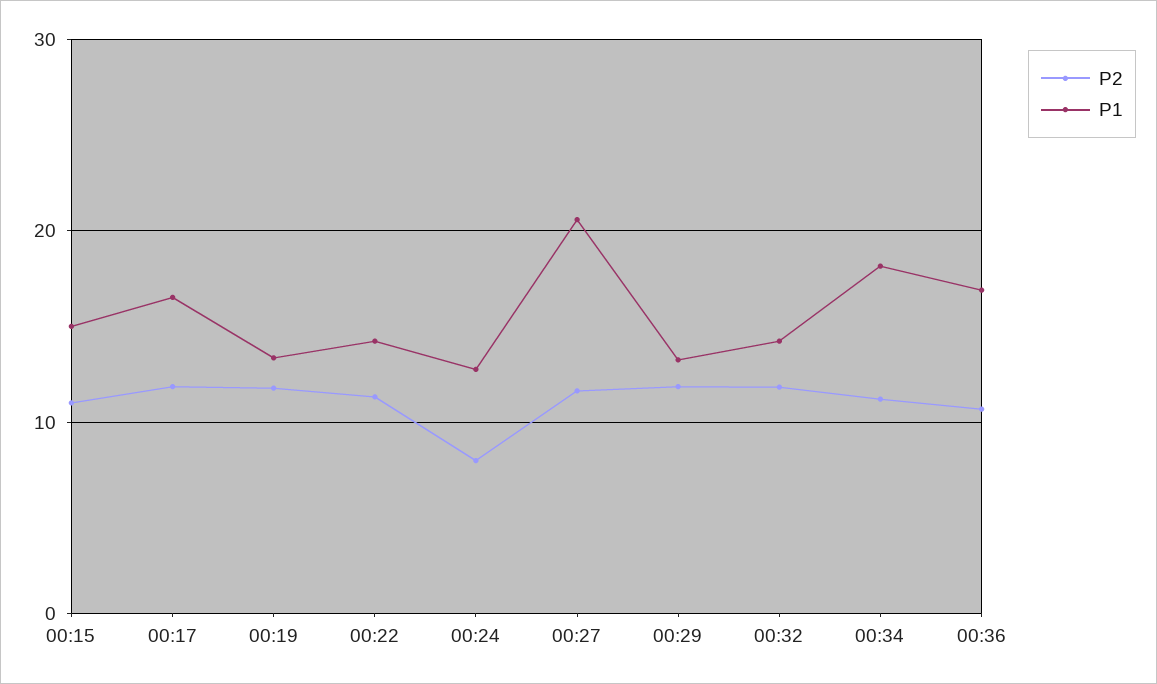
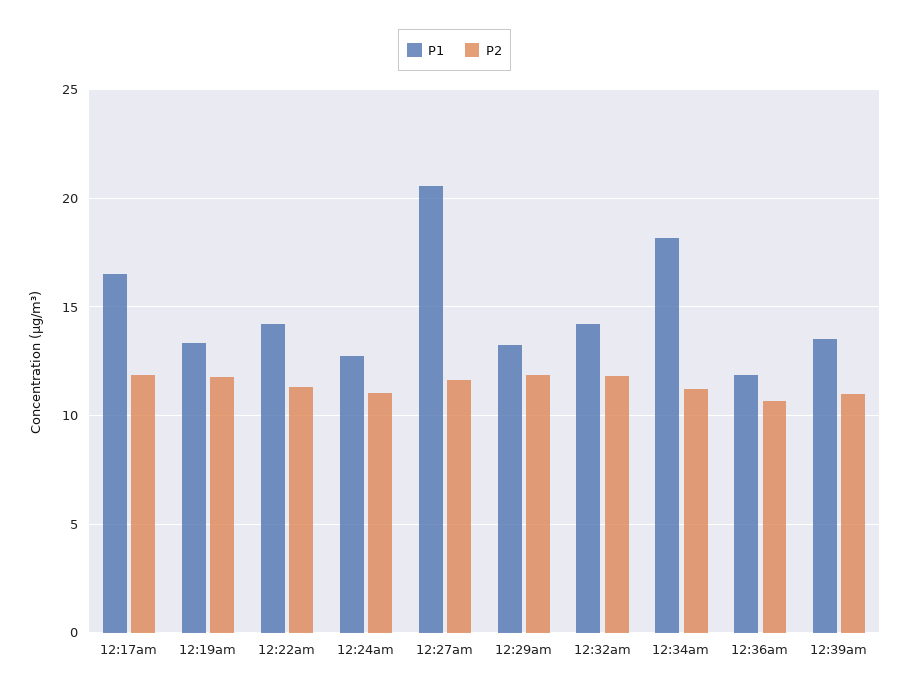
P2, 00:15: 11 -> none
P1, 00:15: 15 -> none
P2, 00:24: 8 -> 11
P1, 00:36: 17 -> 12
P1, 12:39am: none -> 13.5
P2, 12:39am: none -> 11

